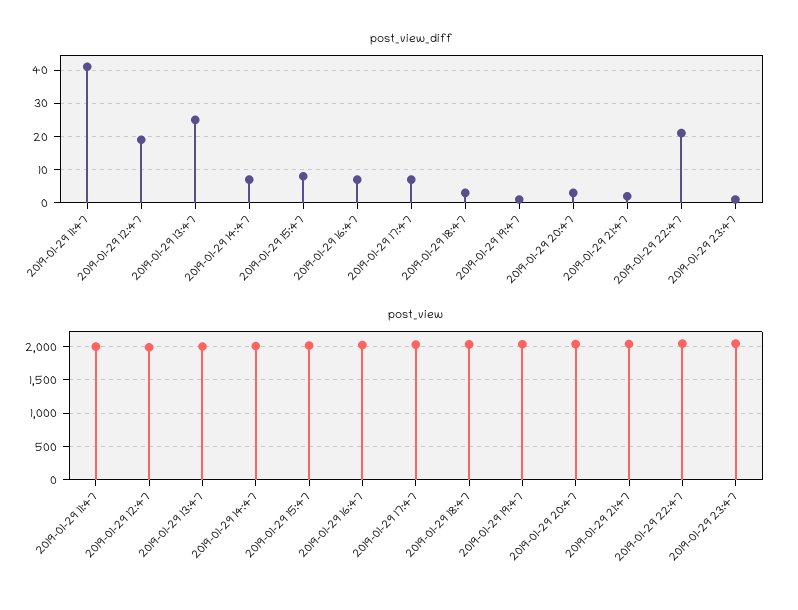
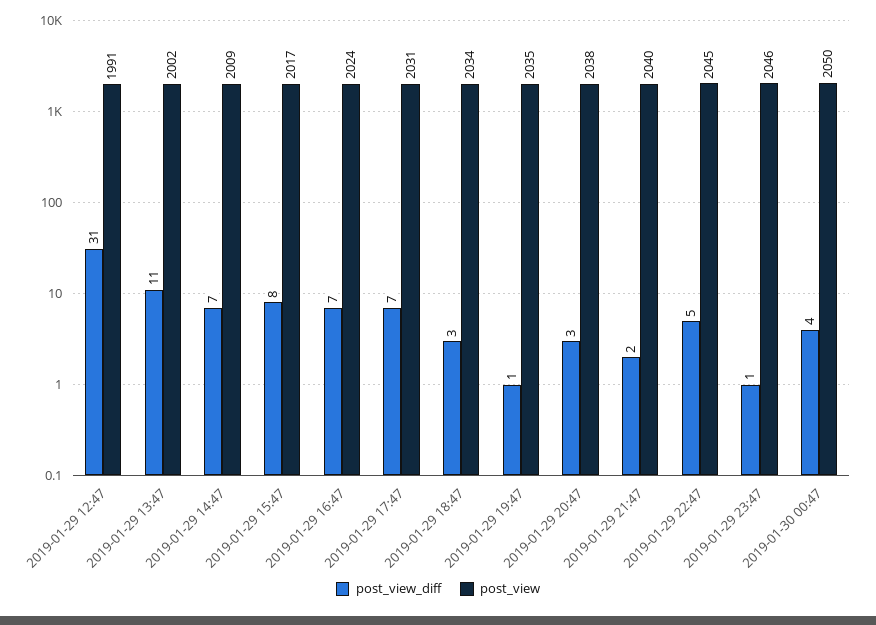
post_view_diff, 2019-01-29 11:47: 40 -> none
post_view_diff, 2019-01-29 12:47: 20 -> 31
post_view_diff, 2019-01-29 13:47: 25 -> 11
post_view_diff, 2019-01-29 22:47: 20 -> 5
post_view, 2019-01-29 11:47: 2000 -> none
post_view_diff, 2019-01-30 00:47: none -> 4
post_view, 2019-01-30 00:47: none -> 2050

